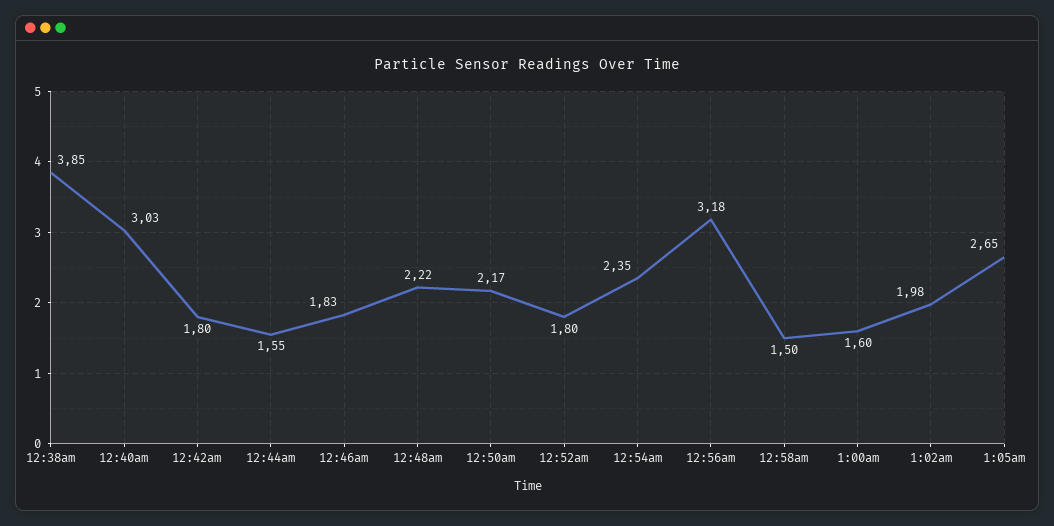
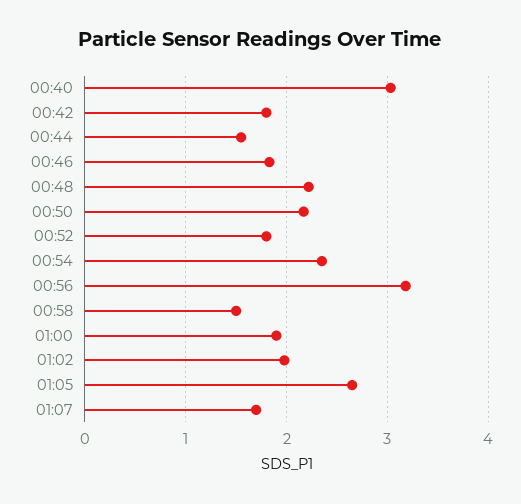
12:38am: 3.85 -> none
1:00am: 1.6 -> 1.9
01:07: none -> 1.7

